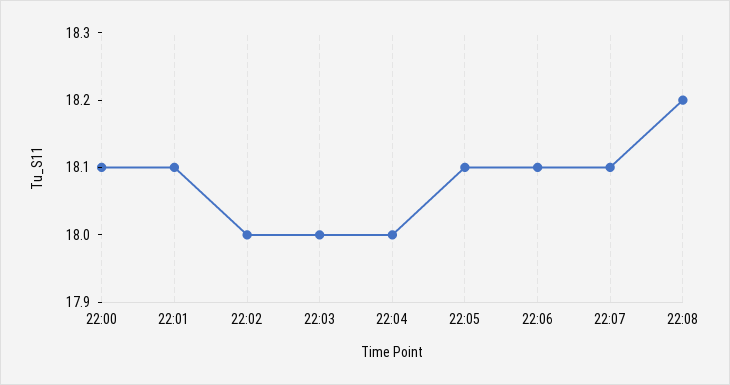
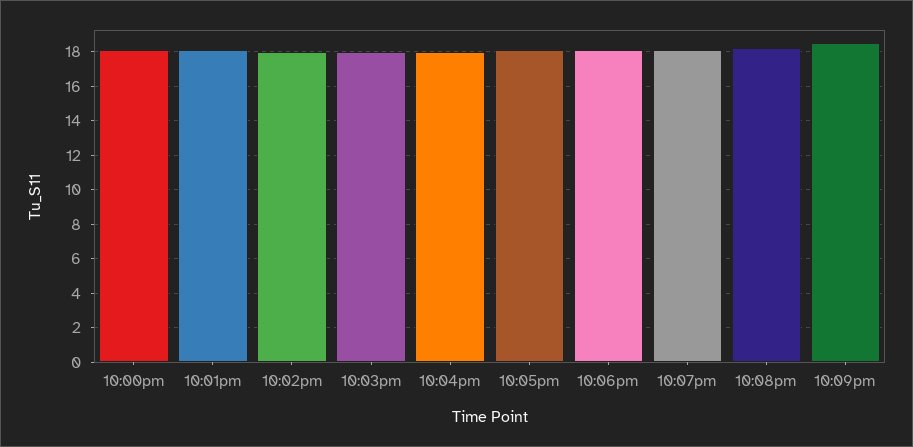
10:09pm: none -> 18.5

